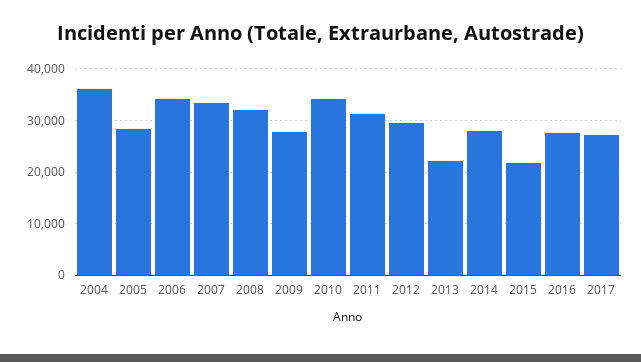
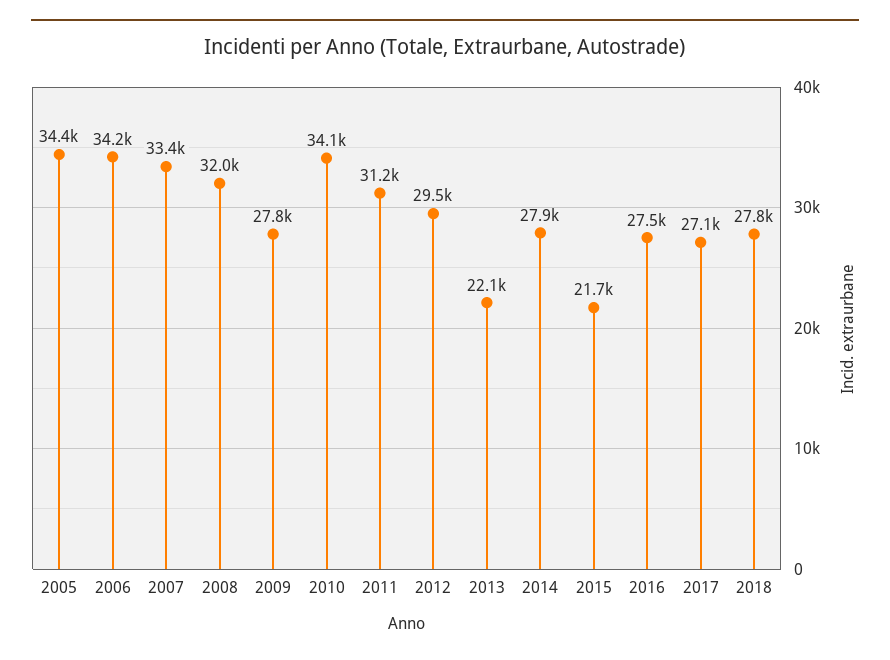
2004: 36000 -> none
2005: 28000 -> 34400
2018: none -> 27800

